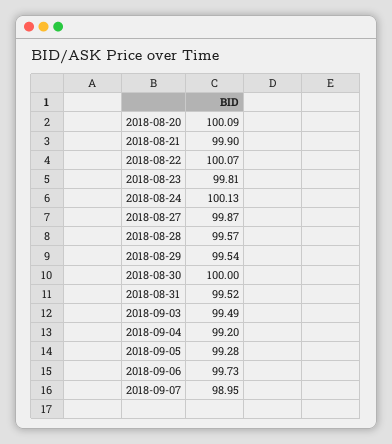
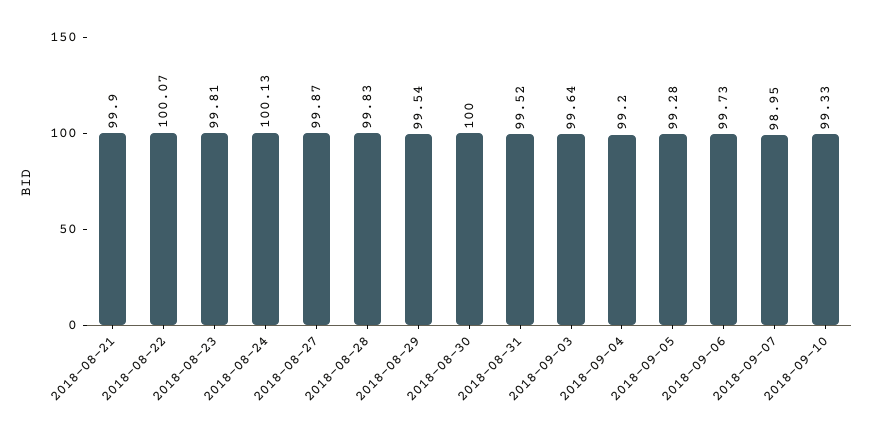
2018-08-20: 100.09 -> none
2018-08-28: 99.57 -> 99.83
2018-09-03: 99.49 -> 99.64
2018-09-10: none -> 99.33

